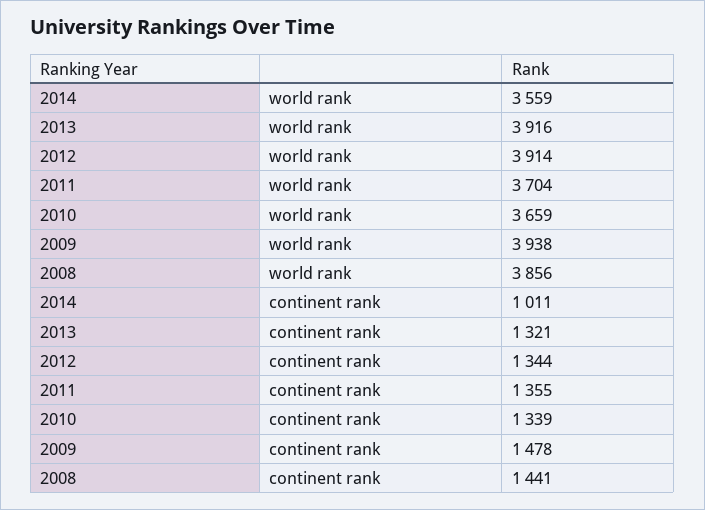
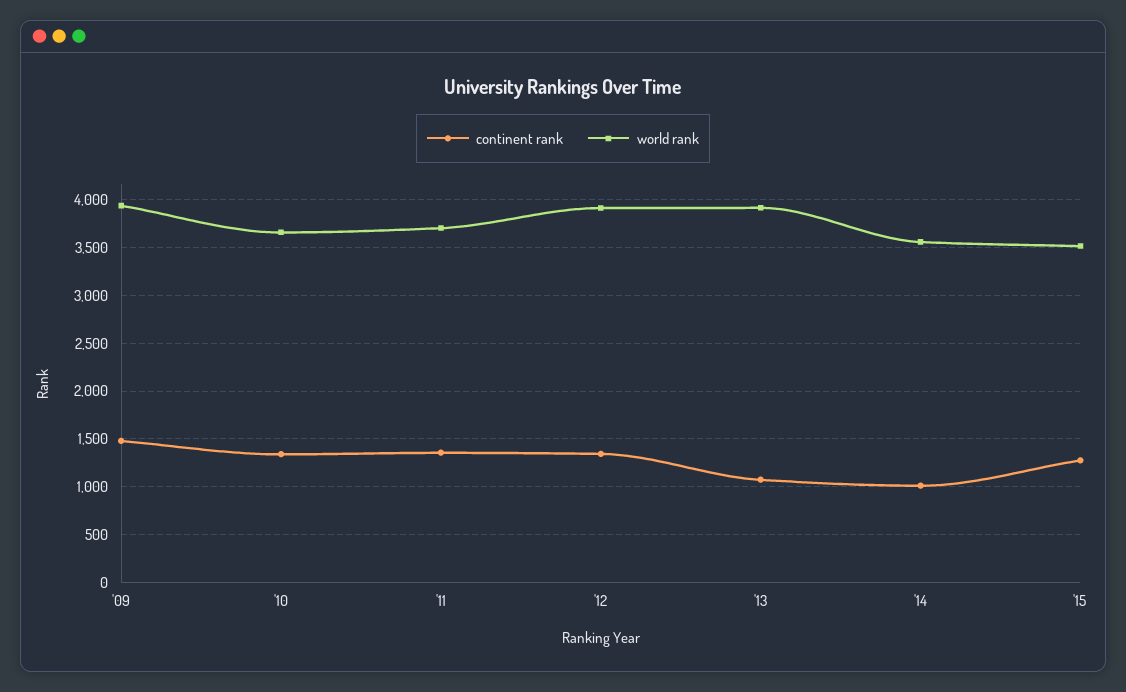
world rank, 2008: 3856 -> none
continent rank, 2013: 1321 -> 1100
continent rank, 2008: 1441 -> none
continent rank, '15: none -> 1300
world rank, '15: none -> 3500

